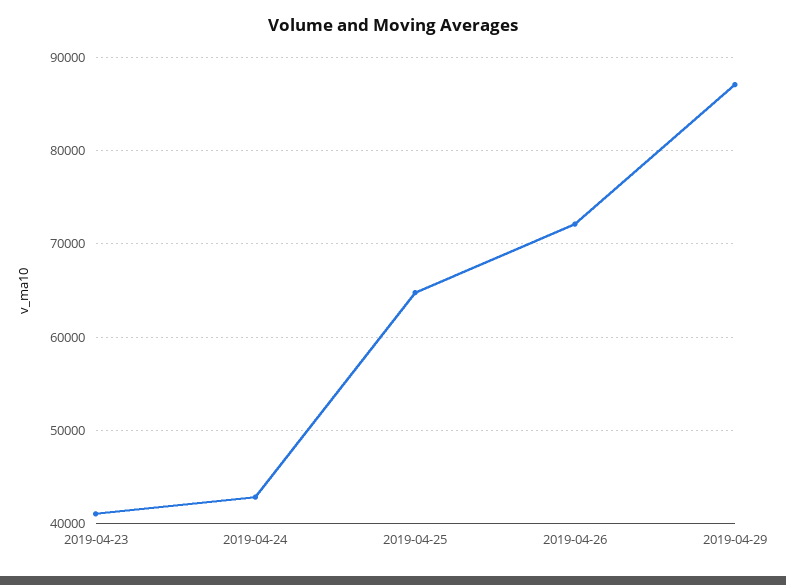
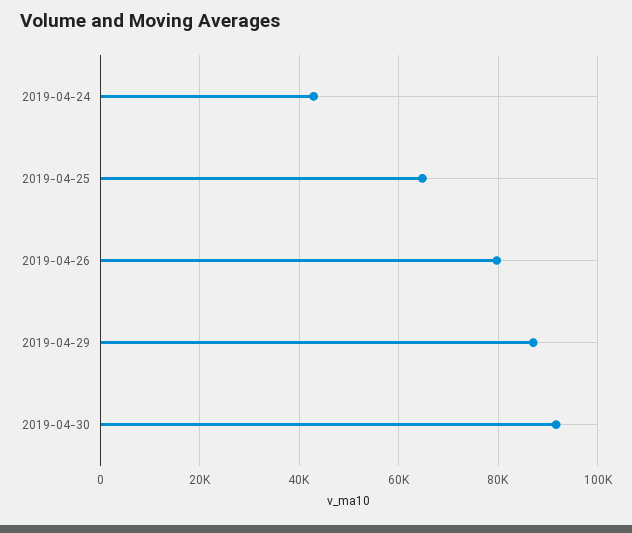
2019-04-23: 41000 -> none
2019-04-26: 72000 -> 80000
2019-04-30: none -> 92000

